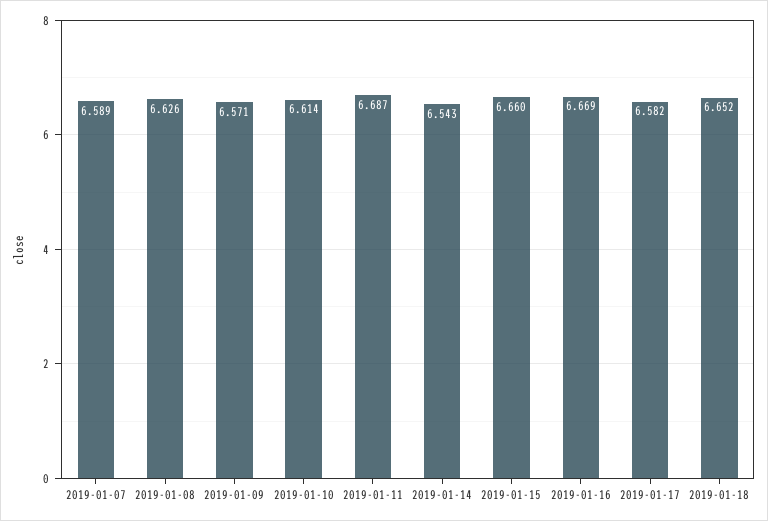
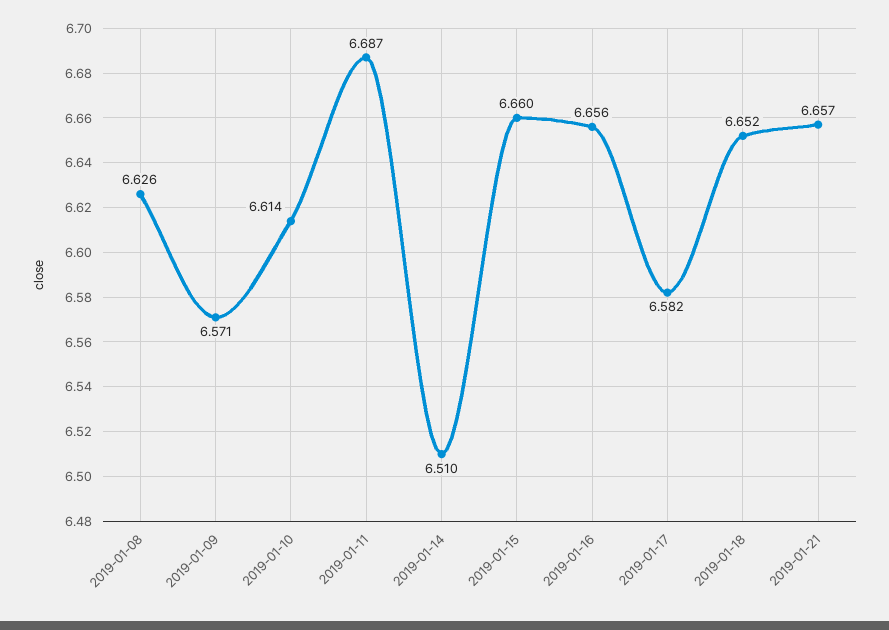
2019-01-07: 6.589 -> none
2019-01-14: 6.543 -> 6.51
2019-01-16: 6.669 -> 6.656
2019-01-21: none -> 6.657

